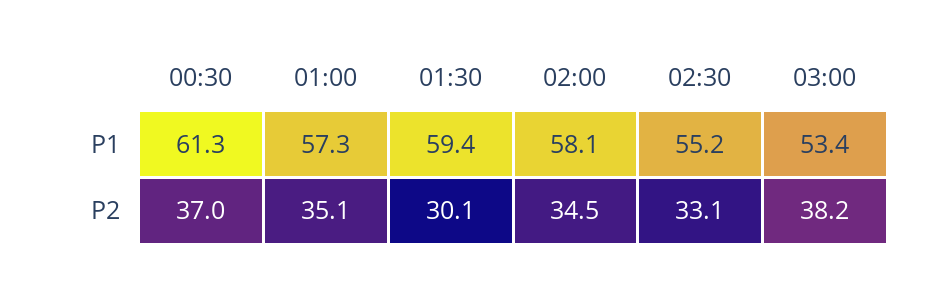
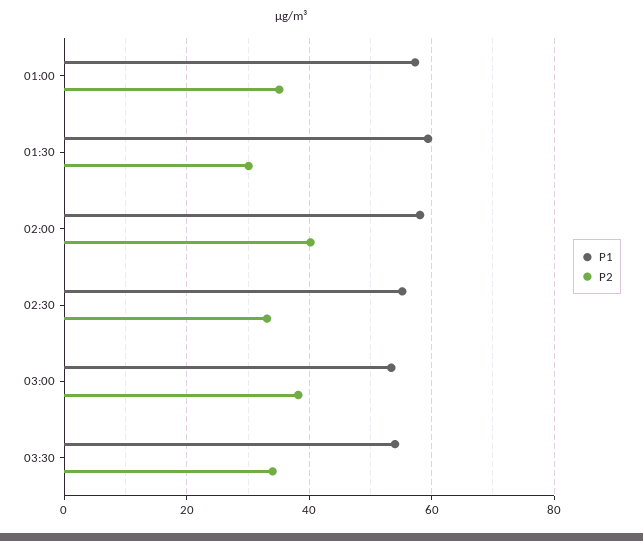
P1, 00:30: 61.3 -> none
P2, 00:30: 37 -> none
P2, 02:00: 34.5 -> 40
P1, 03:30: none -> 54
P2, 03:30: none -> 34

